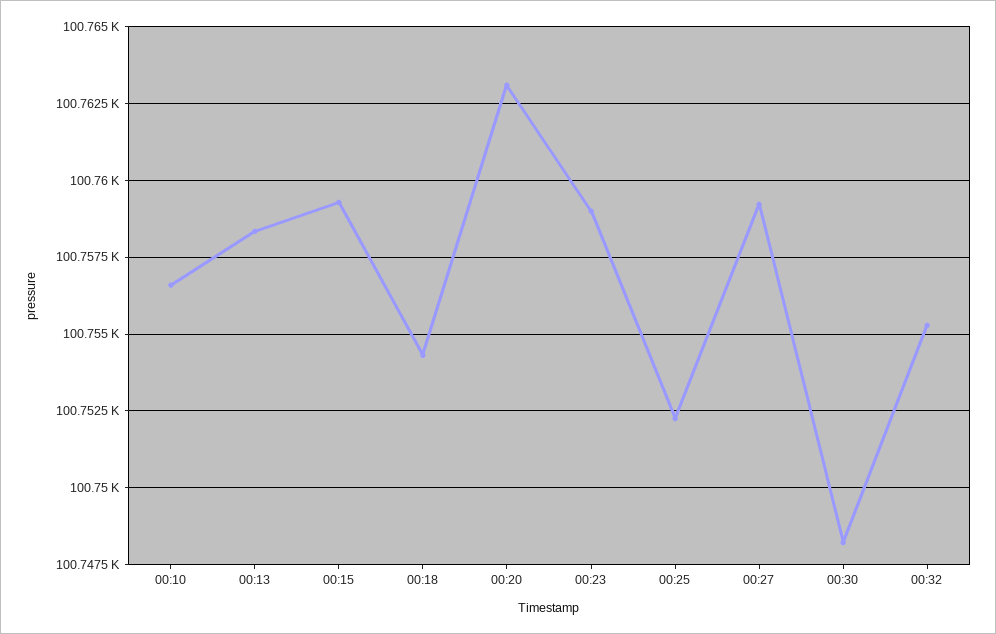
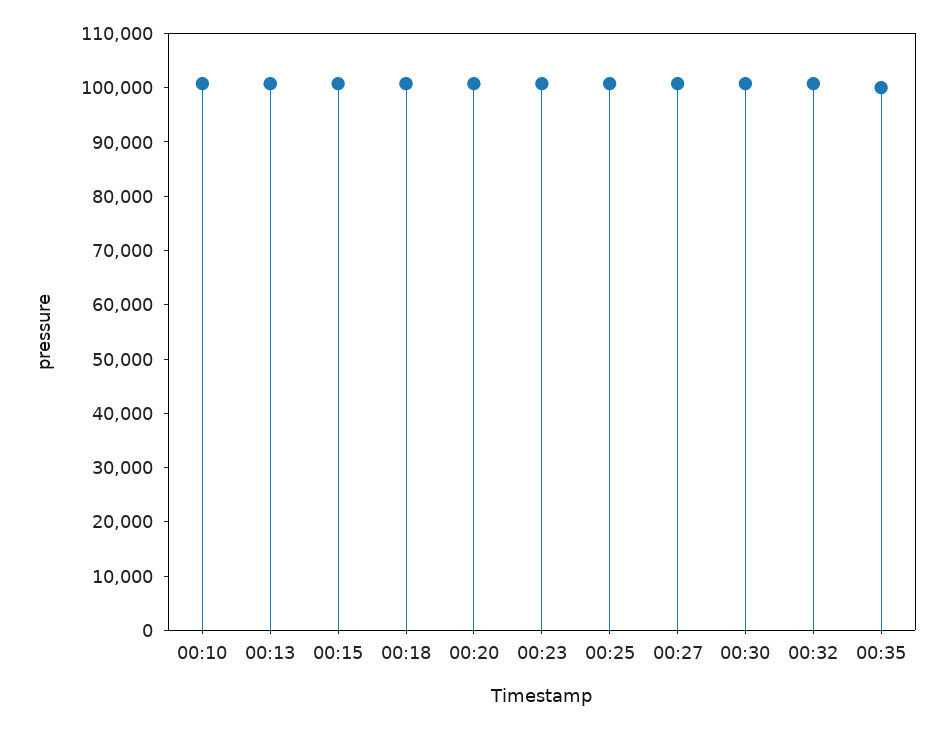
00:35: none -> 100000

